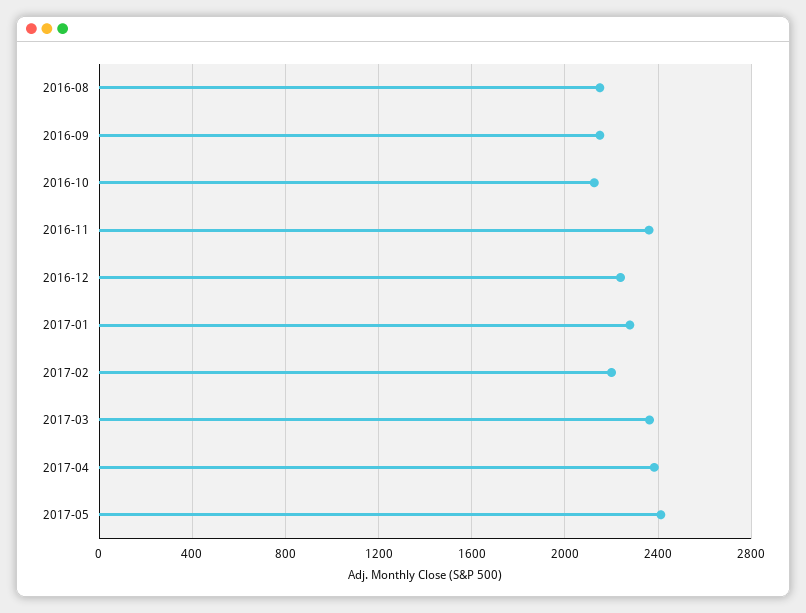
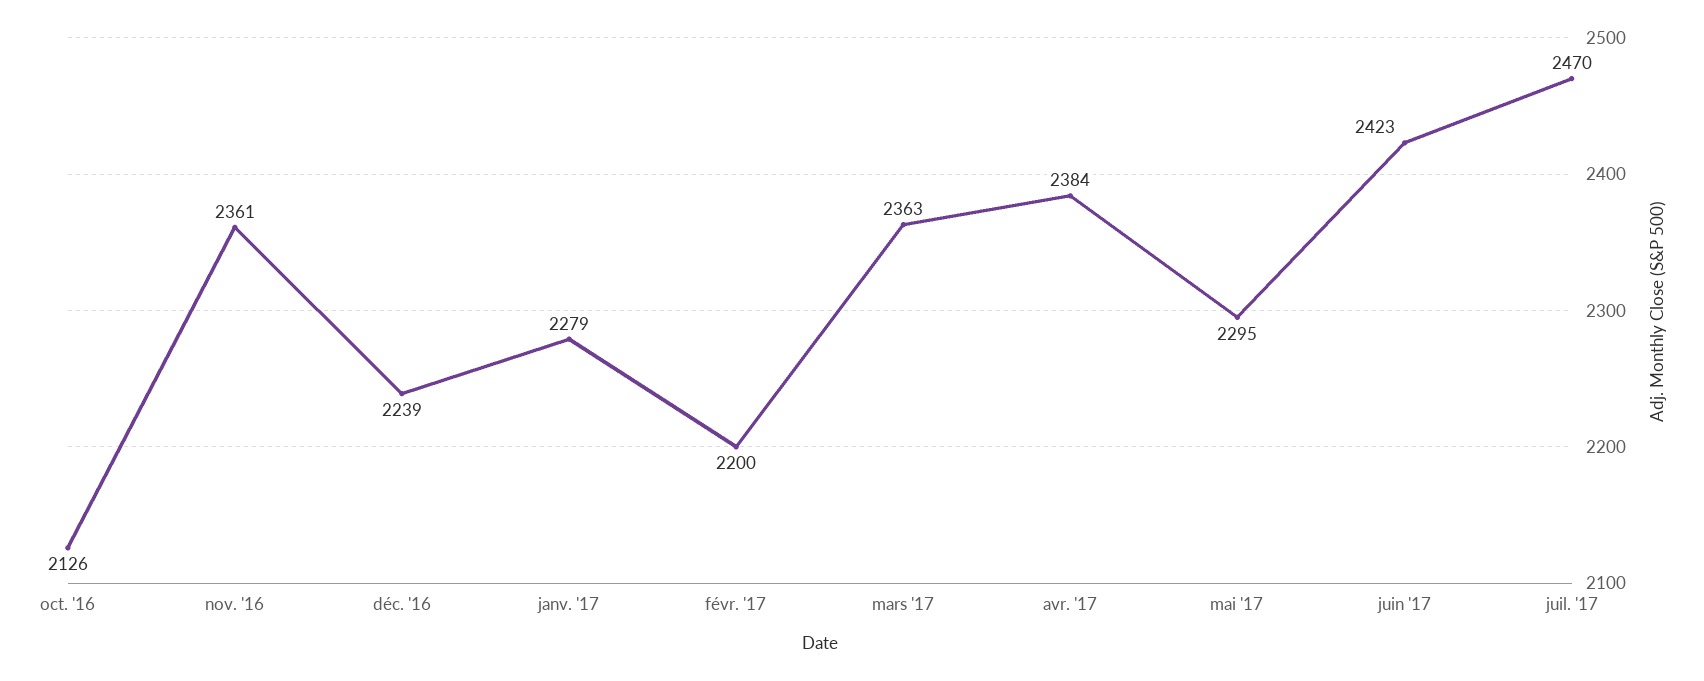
2016-08: 2150 -> none
2016-09: 2150 -> none
2017-05: 2400 -> 2295
juin '17: none -> 2423
juil. '17: none -> 2470

